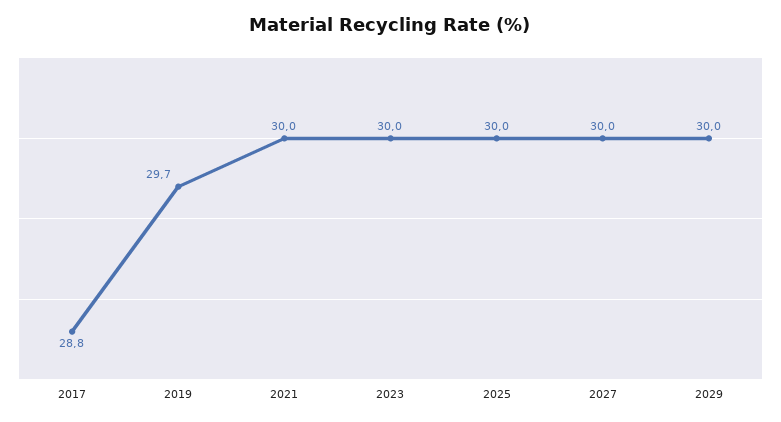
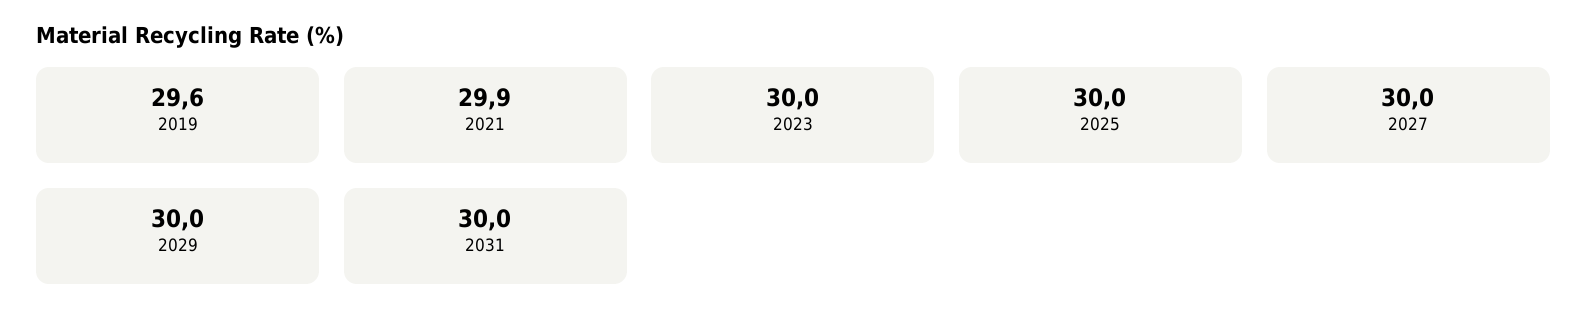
2017: 28.8 -> none
2019: 29.7 -> 29.6
2021: 30 -> 29.9
2031: none -> 30

